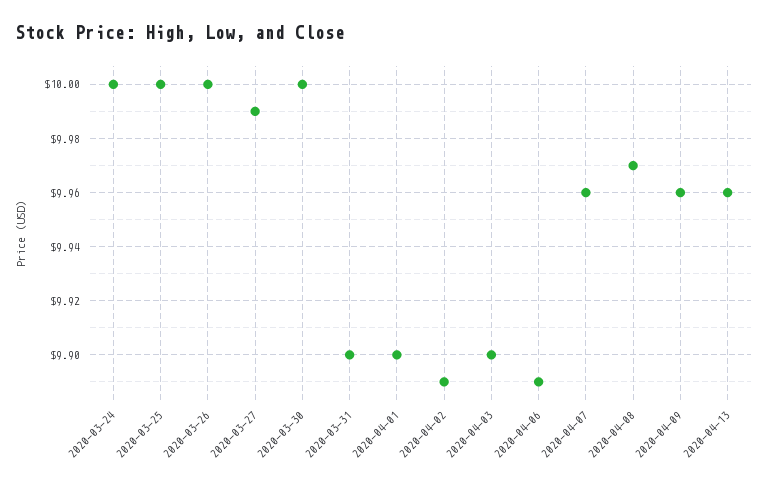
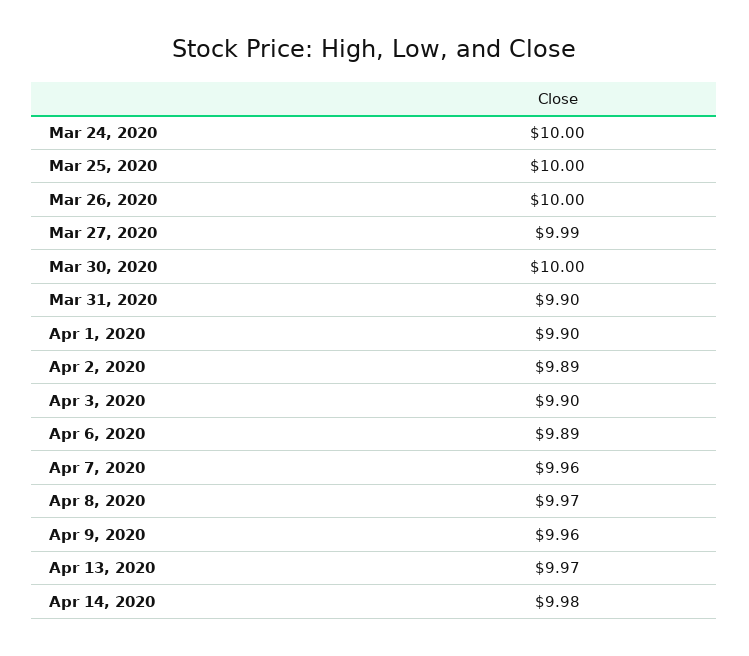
2020-04-13: 9.96 -> 9.97
Apr 14, 2020: none -> 9.98

